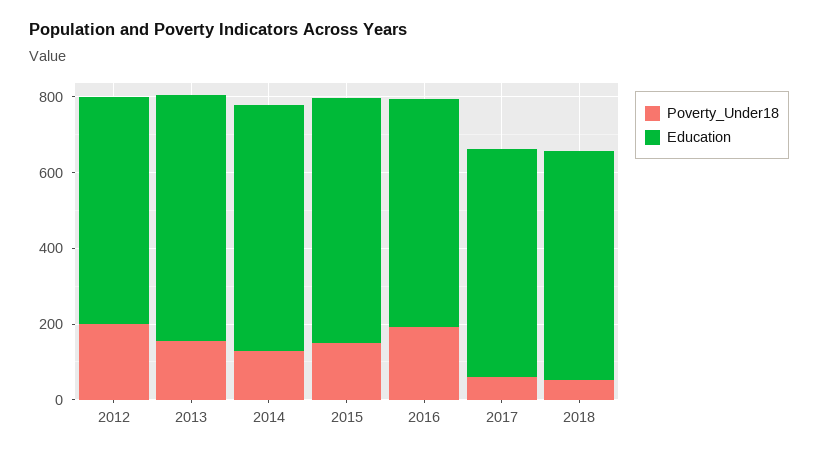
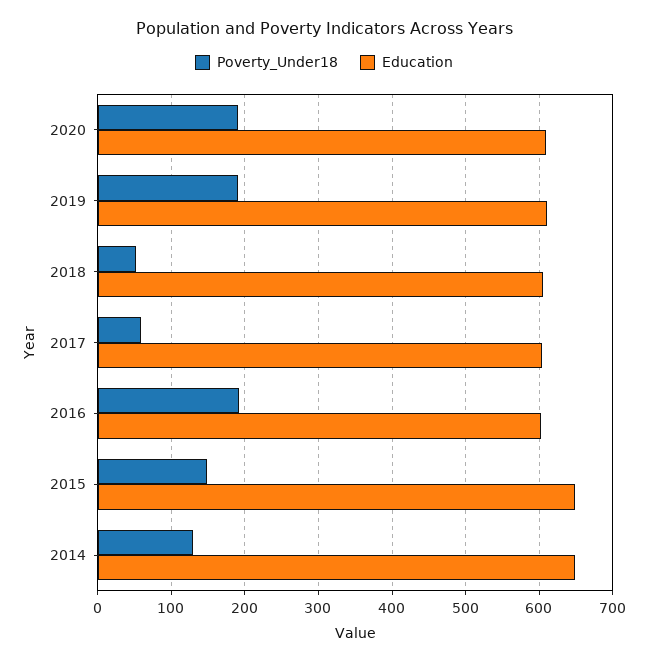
Poverty_Under18, 2012: 200 -> none
Education, 2012: 600 -> none
Poverty_Under18, 2013: 150 -> none
Education, 2013: 650 -> none
Poverty_Under18, 2020: none -> 190
Education, 2020: none -> 610
Poverty_Under18, 2019: none -> 190
Education, 2019: none -> 610

